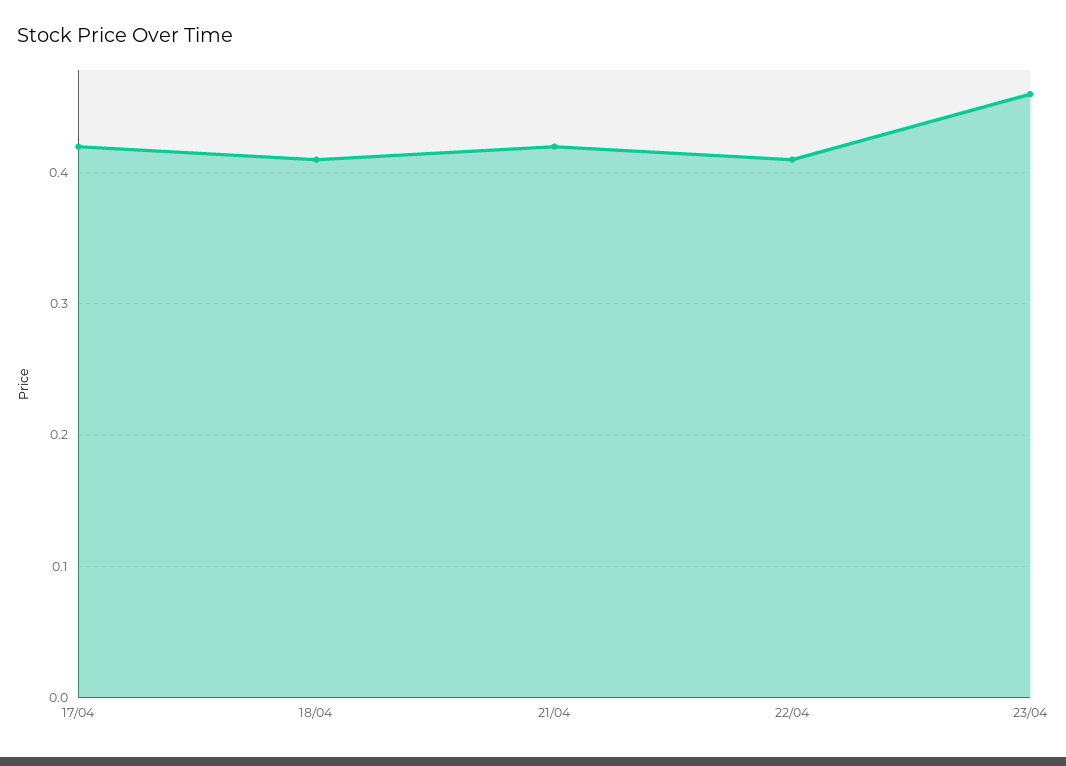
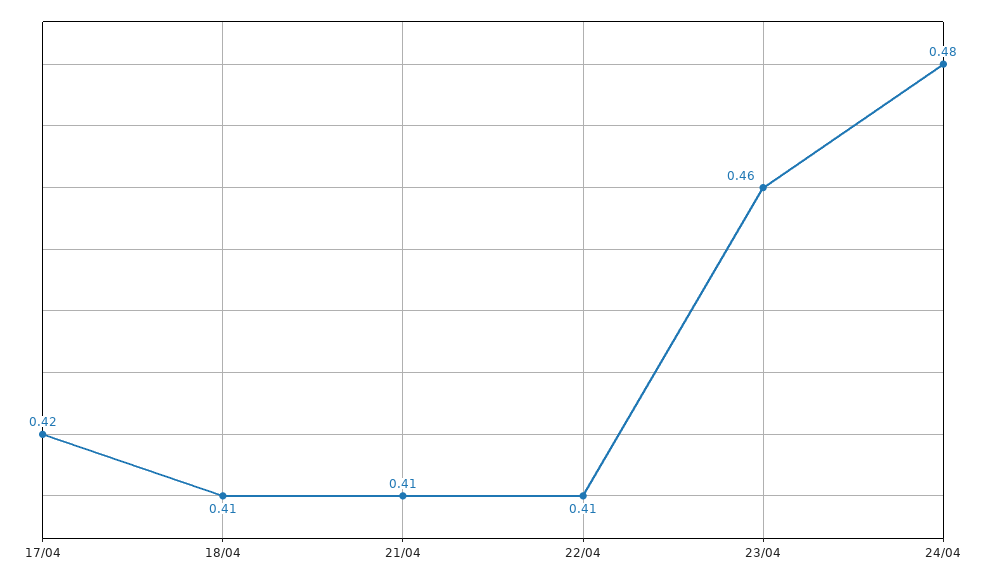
21/04: 0.42 -> 0.41
24/04: none -> 0.48

